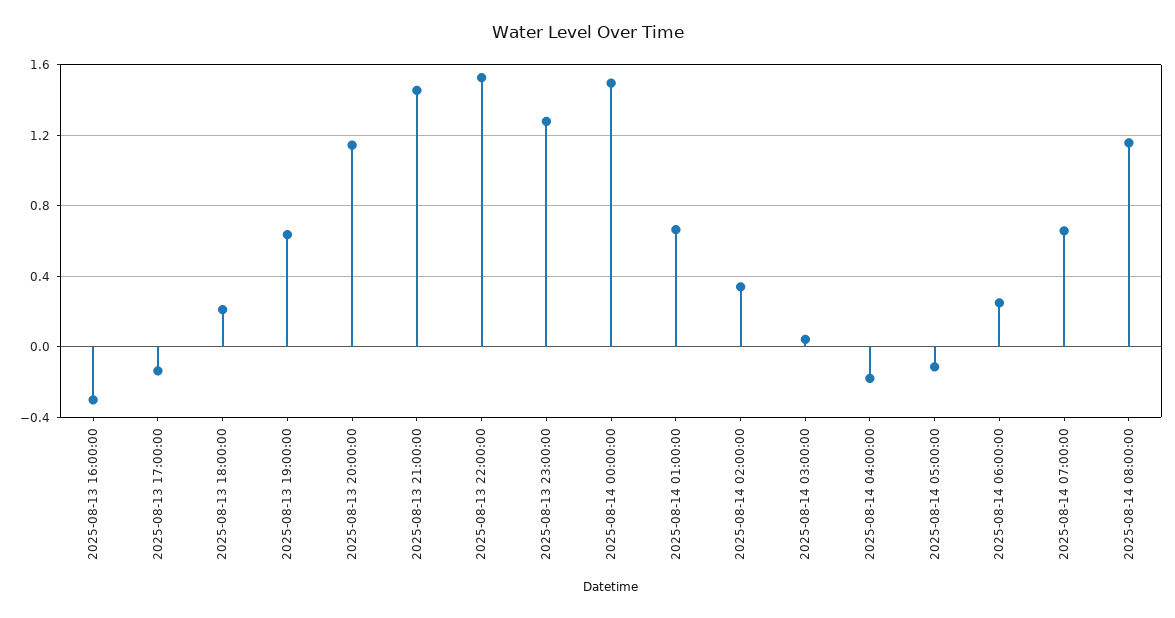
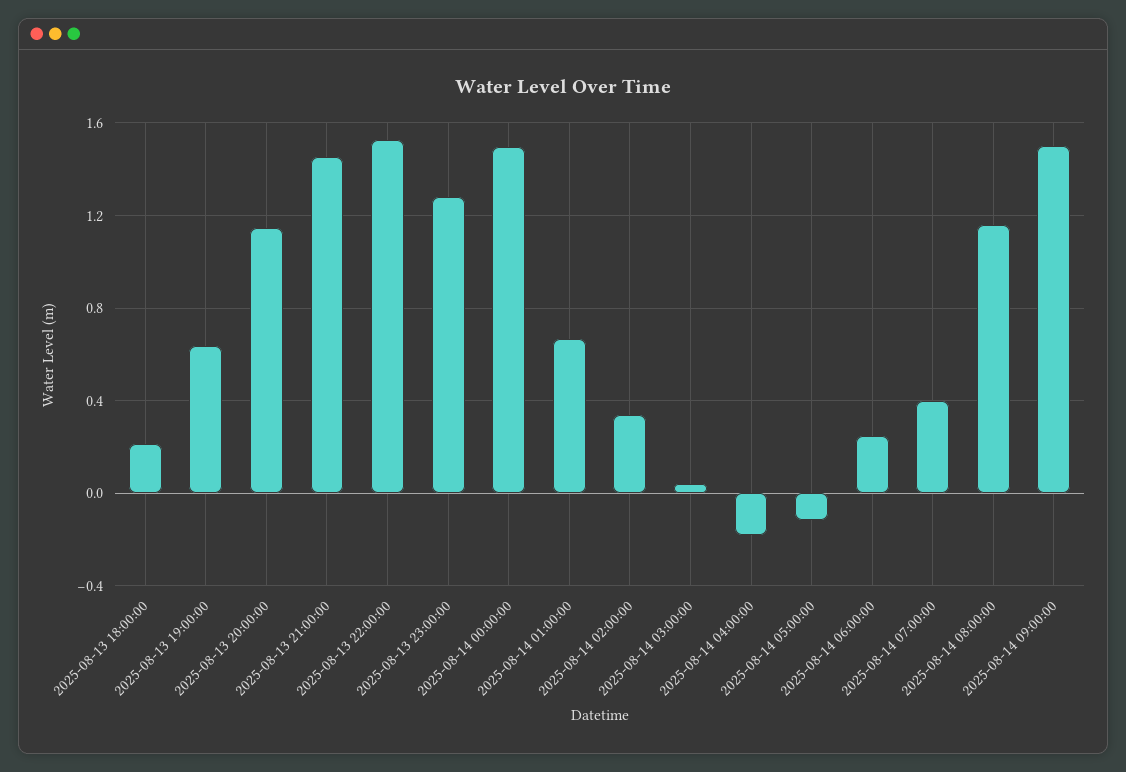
2025-08-13 16:00:00: -0.3 -> none
2025-08-13 17:00:00: -0.15 -> none
2025-08-14 07:00:00: 0.65 -> 0.4
2025-08-14 09:00:00: none -> 1.5

